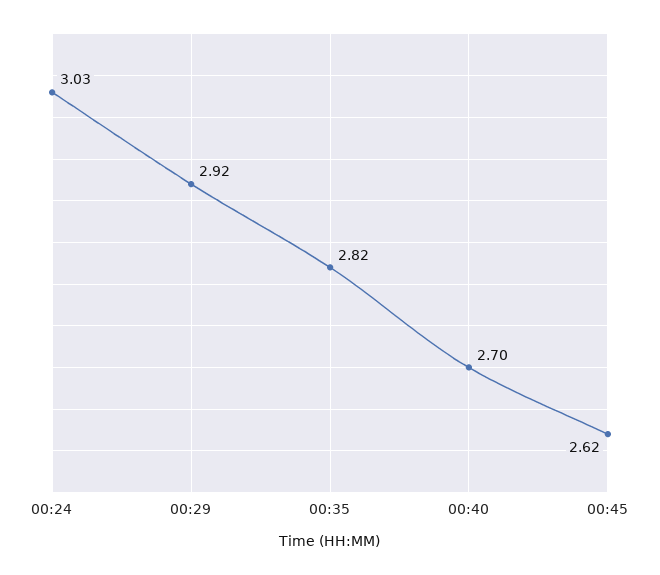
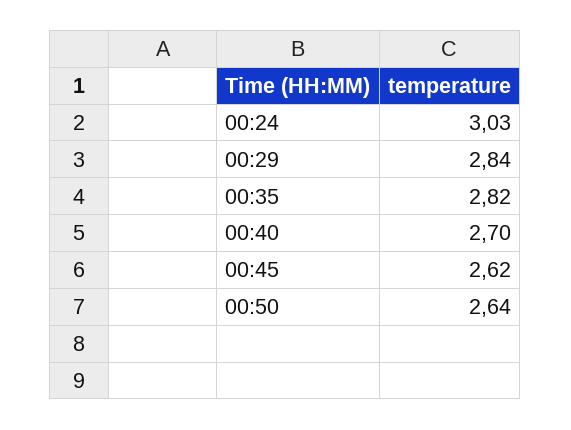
00:29: 2.92 -> 2.84
00:50: none -> 2.64

